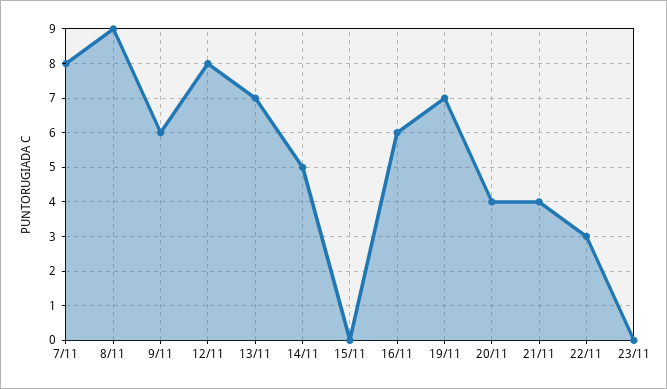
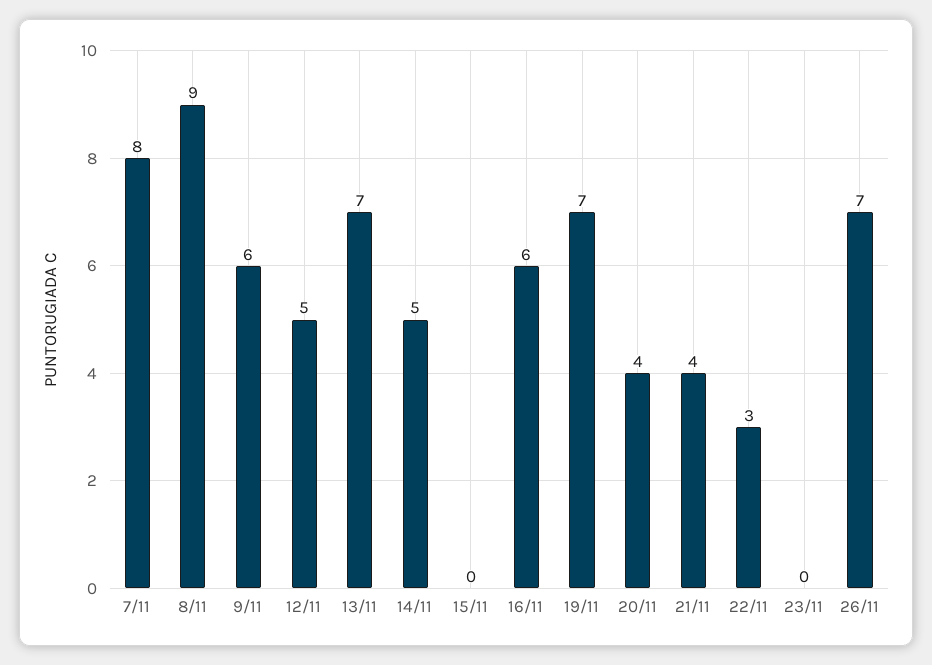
12/11: 8 -> 5
26/11: none -> 7

